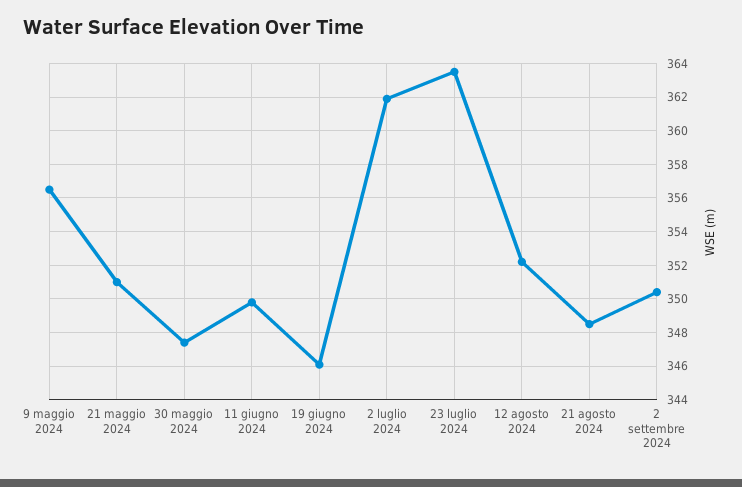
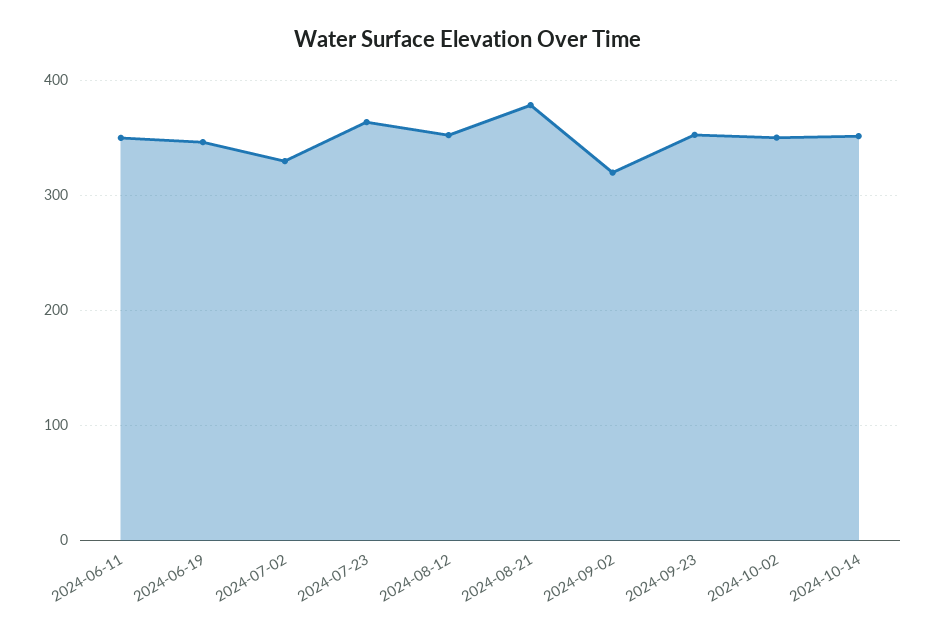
9 maggio 2024: 356.5 -> none
21 maggio 2024: 351 -> none
30 maggio 2024: 347.5 -> none
2 luglio 2024: 362 -> 330
21 agosto 2024: 348.5 -> 380
2 settembre 2024: 350.5 -> 320
2024-09-23: none -> 350
2024-10-02: none -> 350
2024-10-14: none -> 350

